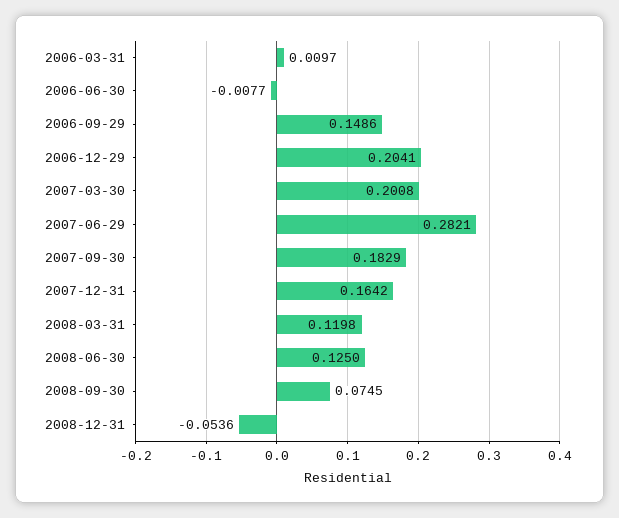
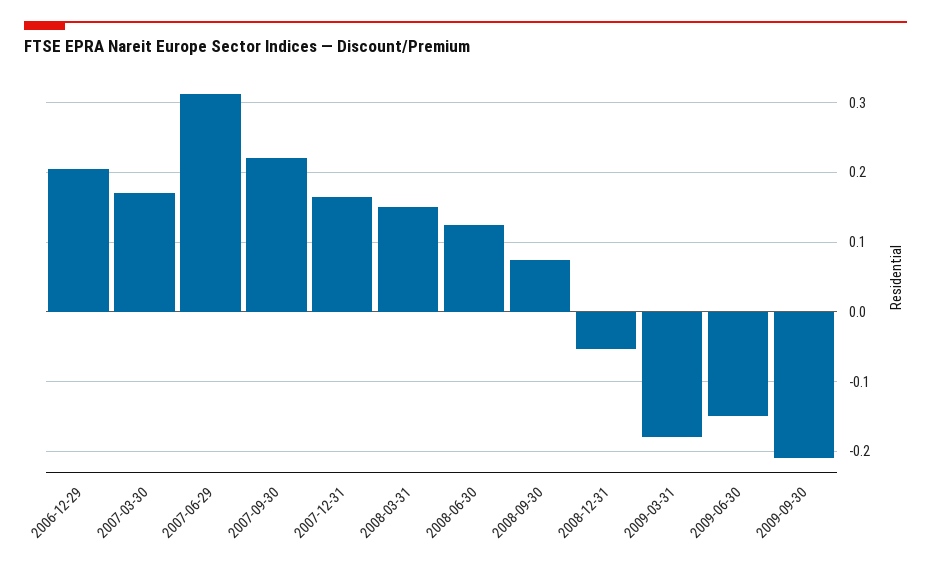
2006-03-31: 0.0097 -> none
2006-06-30: -0.0077 -> none
2006-09-29: 0.1486 -> none
2007-03-30: 0.2008 -> 0.17
2007-06-29: 0.2821 -> 0.31
2007-09-30: 0.1829 -> 0.22
2008-03-31: 0.1198 -> 0.15
2009-03-31: none -> -0.18
2009-06-30: none -> -0.15
2009-09-30: none -> -0.21

